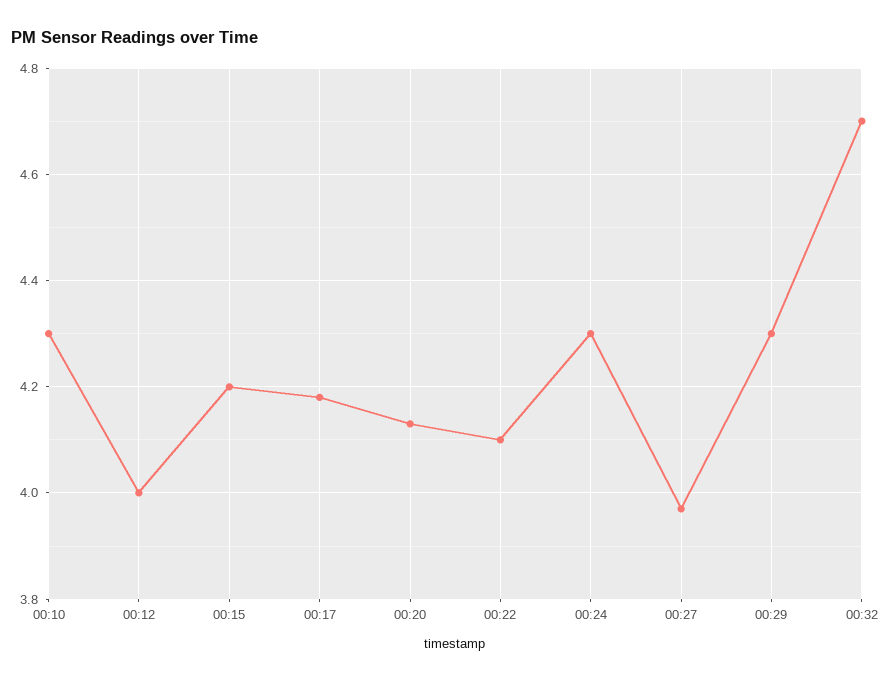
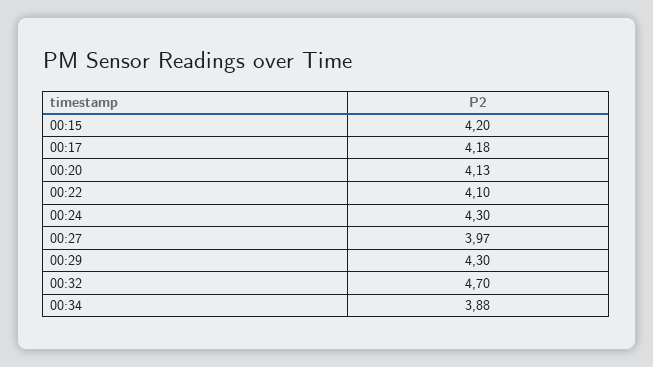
00:10: 4.3 -> none
00:12: 4 -> none
00:34: none -> 3.88

